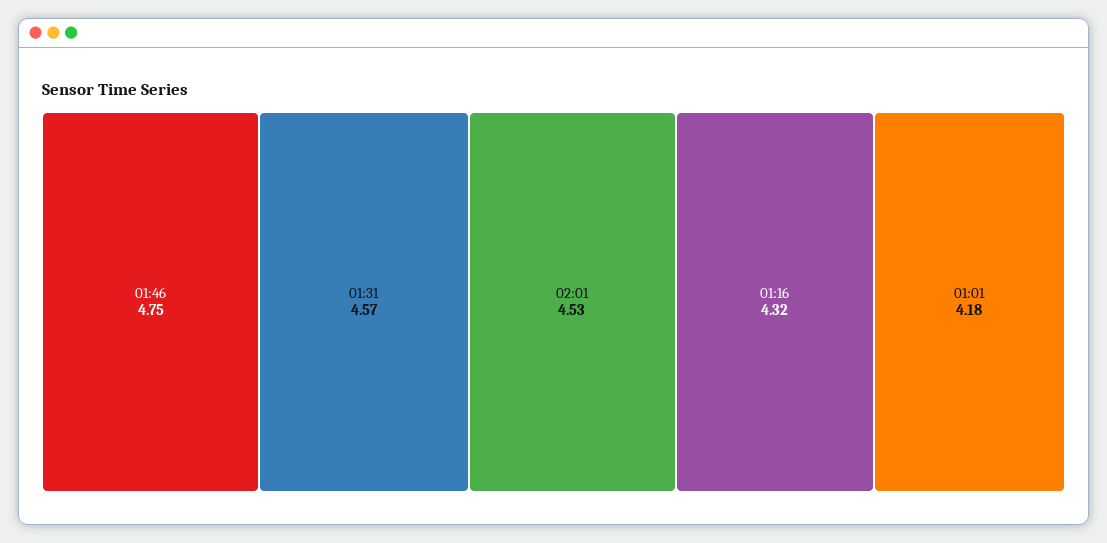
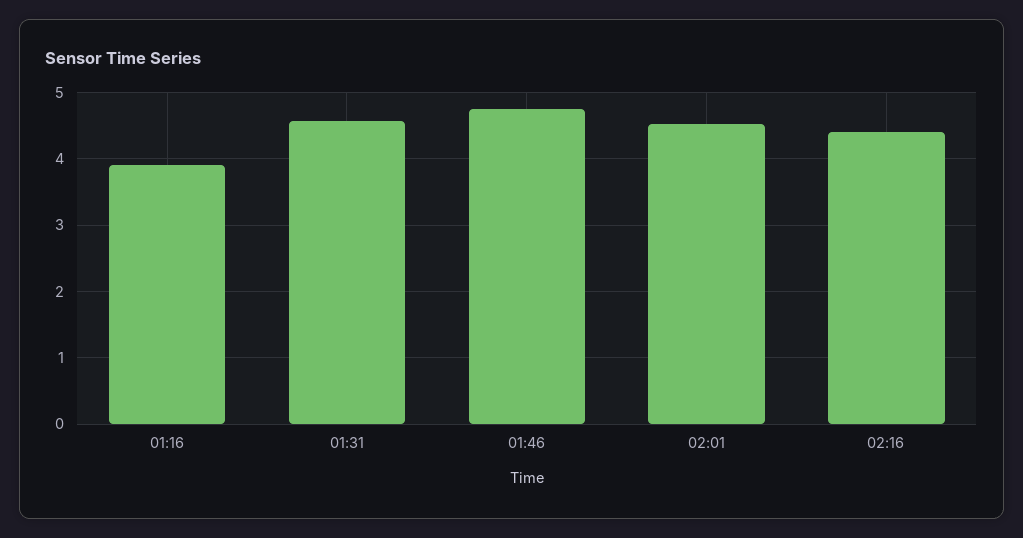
01:16: 4.32 -> 3.9
01:01: 4.18 -> none
02:16: none -> 4.4

